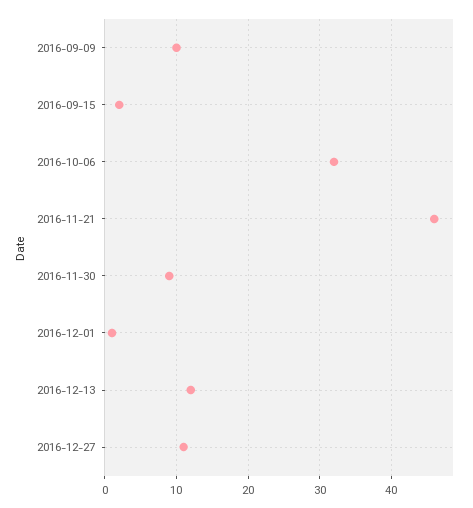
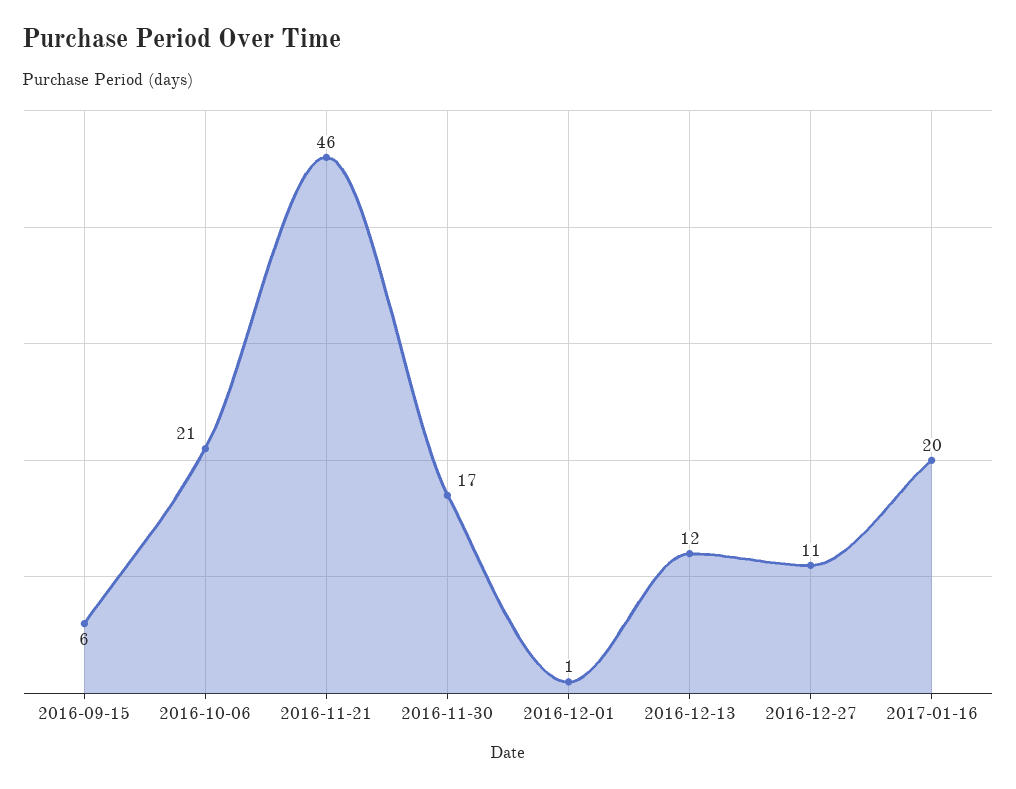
2016-09-09: 10 -> none
2016-09-15: 2 -> 6
2016-10-06: 32 -> 21
2016-11-30: 9 -> 17
2017-01-16: none -> 20

